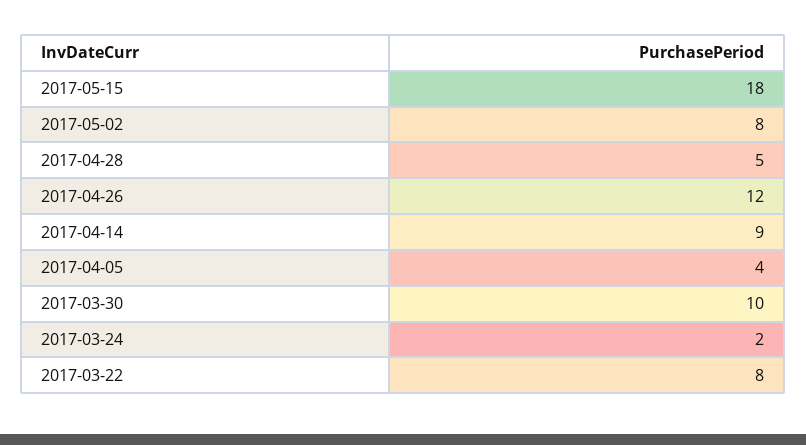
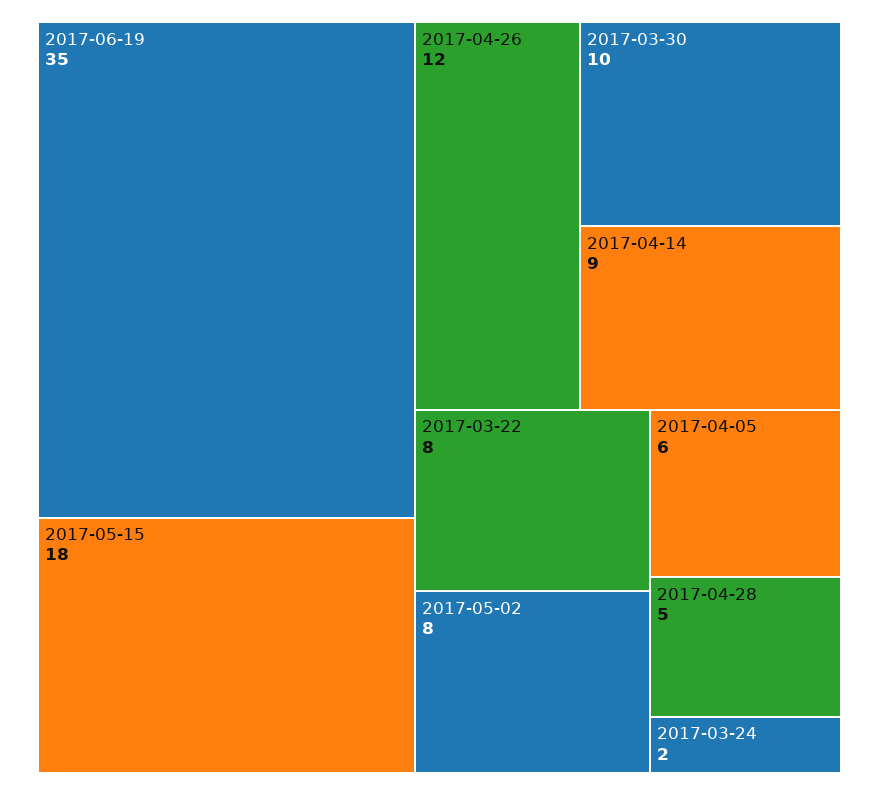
2017-04-05: 4 -> 6
2017-06-19: none -> 35

